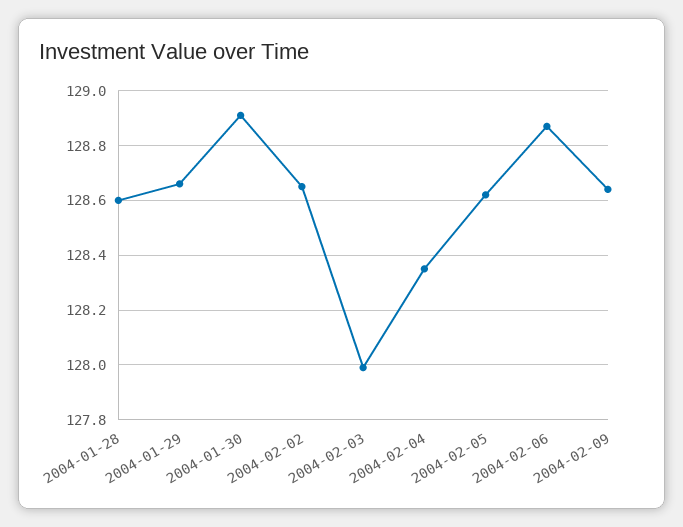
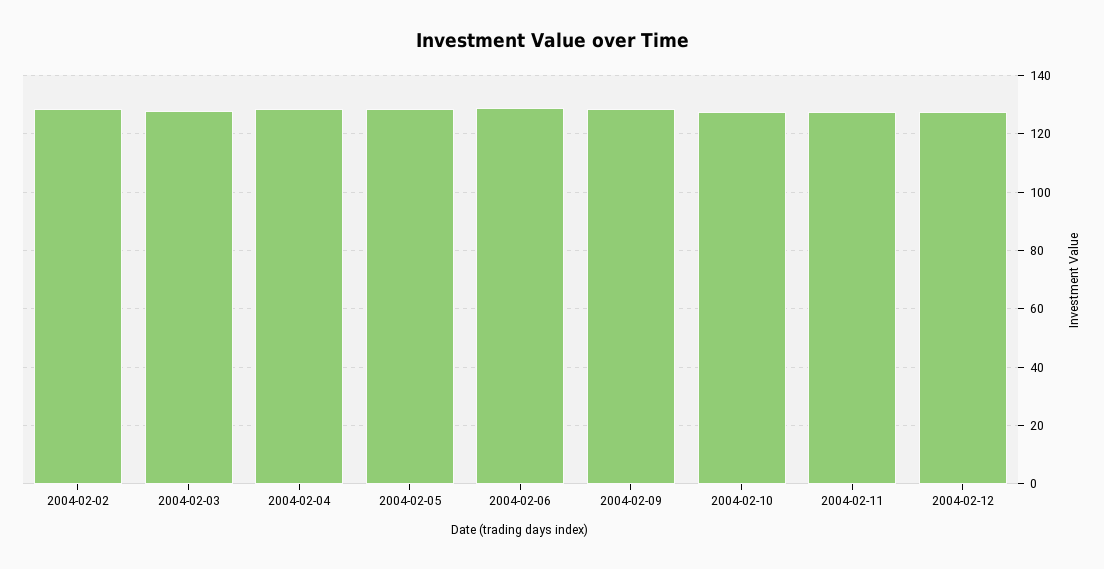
2004-01-28: 128.6 -> none
2004-01-29: 128.65 -> none
2004-01-30: 128.9 -> none
2004-02-10: none -> 127.5
2004-02-11: none -> 127.5
2004-02-12: none -> 127.5

